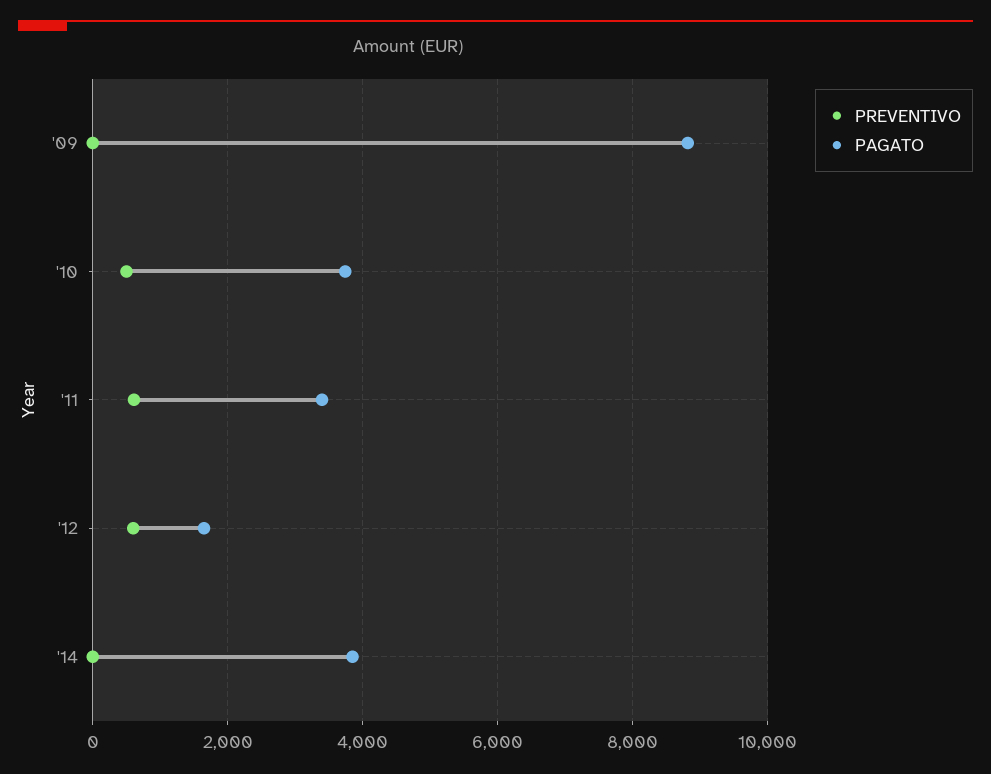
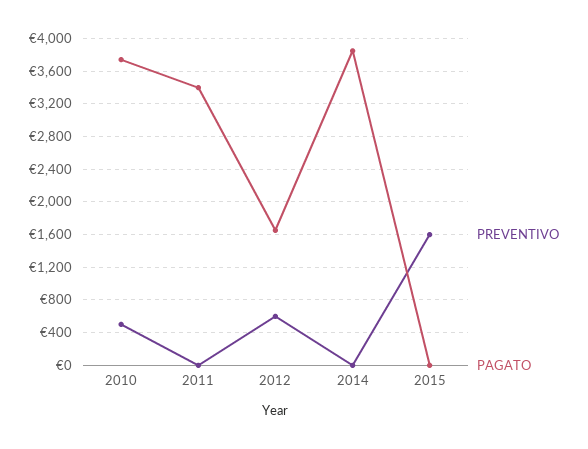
PREVENTIVO, '09: 0 -> none
PAGATO, '09: 8800 -> none
PREVENTIVO, '11: 600 -> 0
PREVENTIVO, 2015: none -> 1600
PAGATO, 2015: none -> 0

